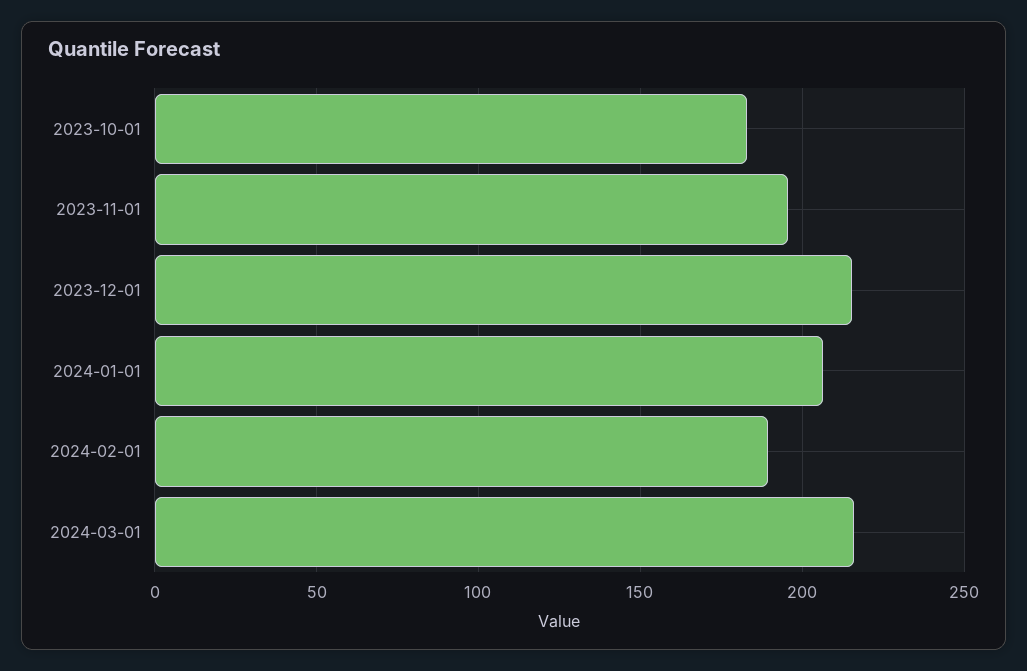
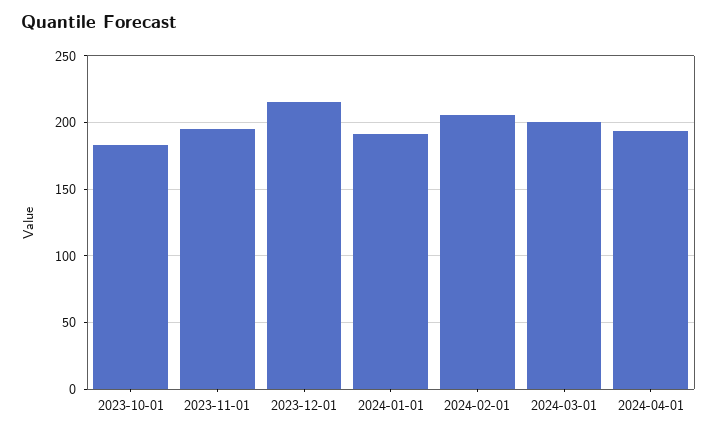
2024-01-01: 205 -> 190
2024-02-01: 190 -> 205
2024-03-01: 215 -> 200
2024-04-01: none -> 195

